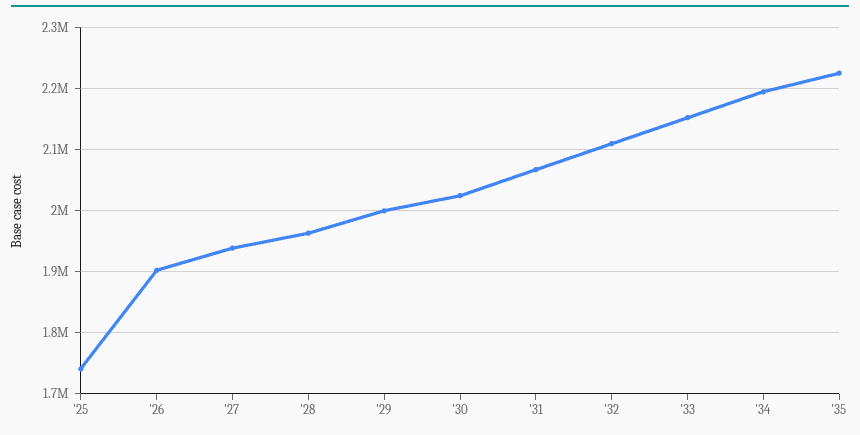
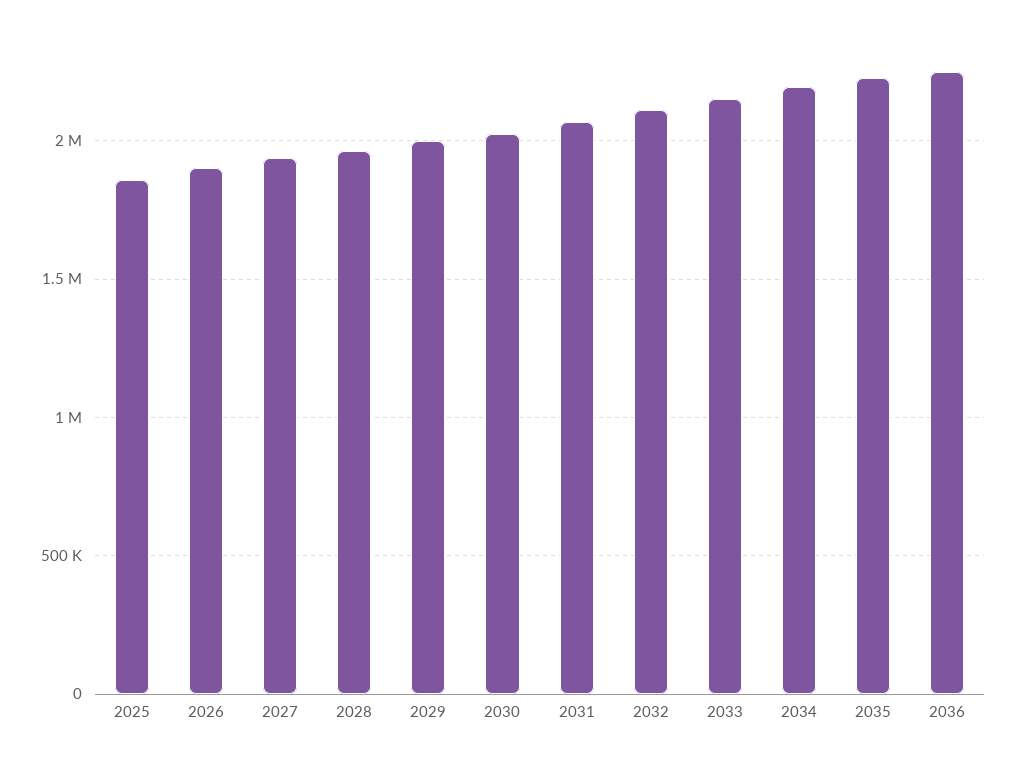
'25: 1740000 -> 1850000
2036: none -> 2250000

